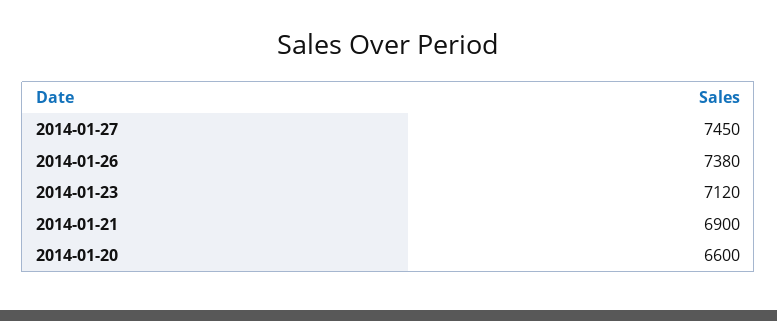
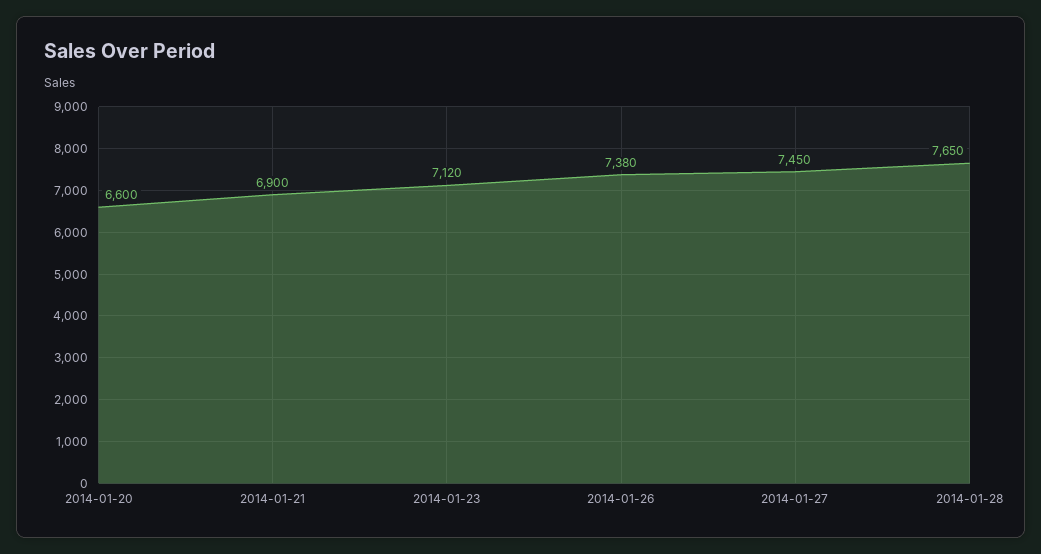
2014-01-28: none -> 7650

